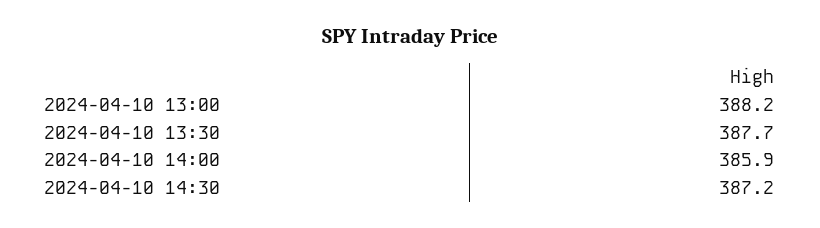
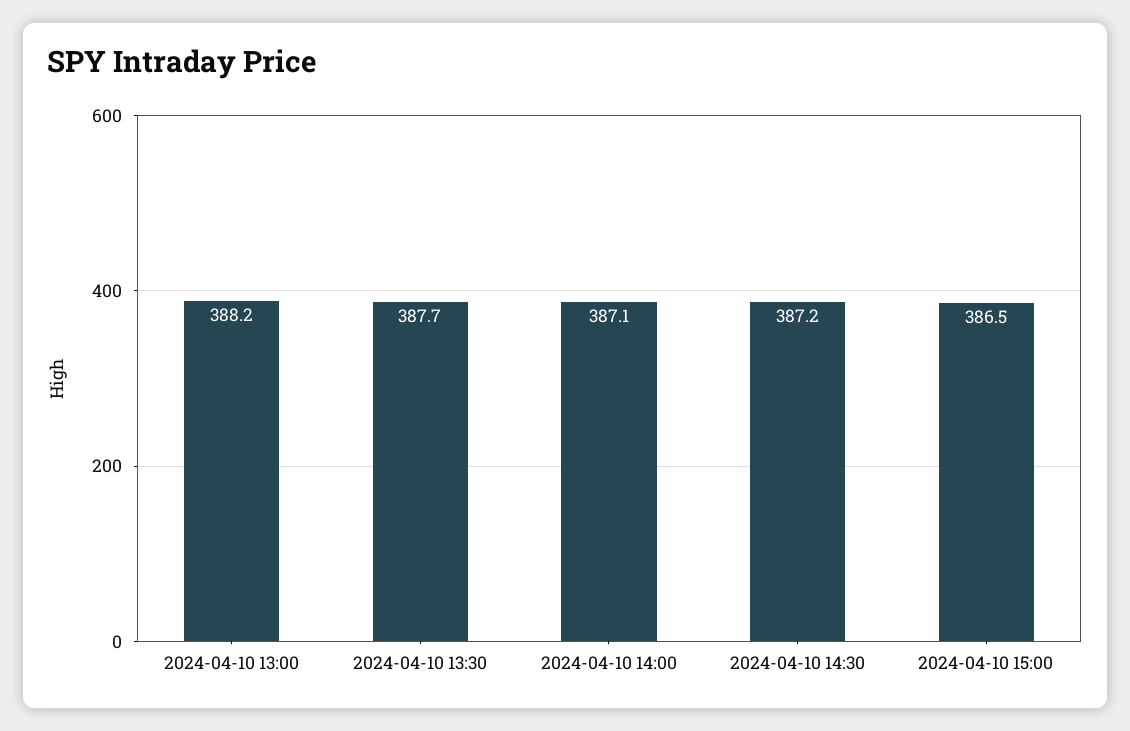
2024-04-10 14:00: 385.9 -> 387.1
2024-04-10 15:00: none -> 386.5

